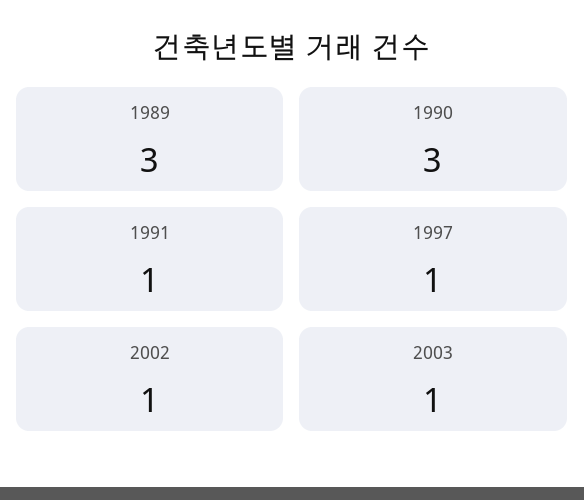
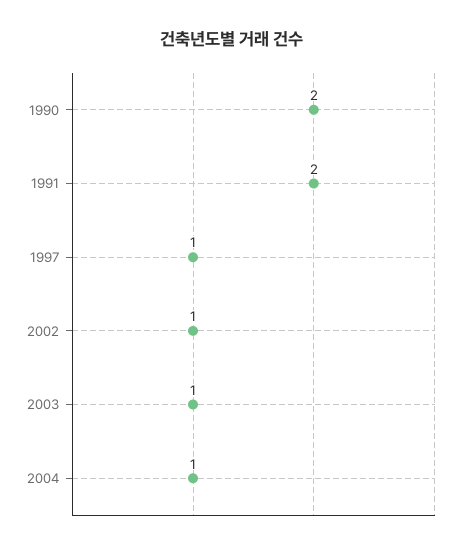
1989: 3 -> none
1990: 3 -> 2
1991: 1 -> 2
2004: none -> 1

